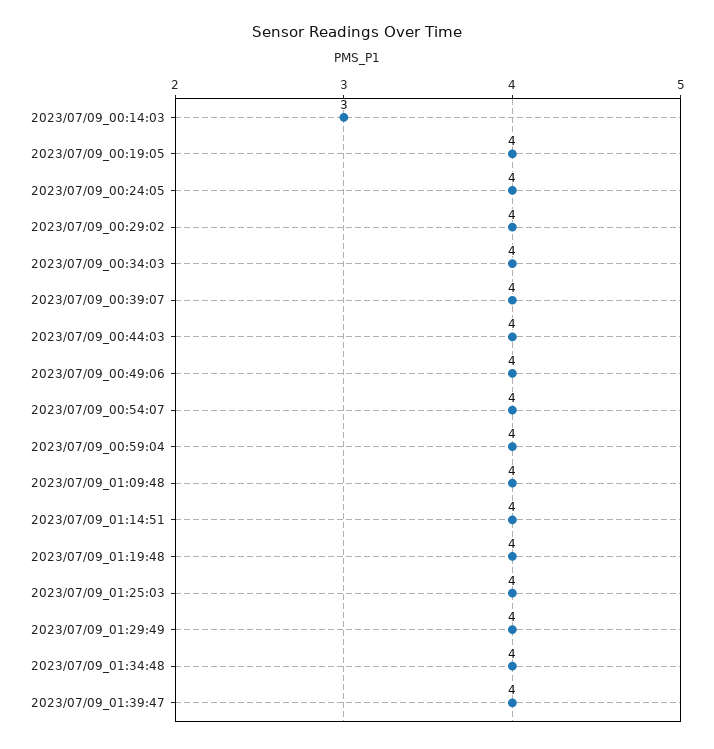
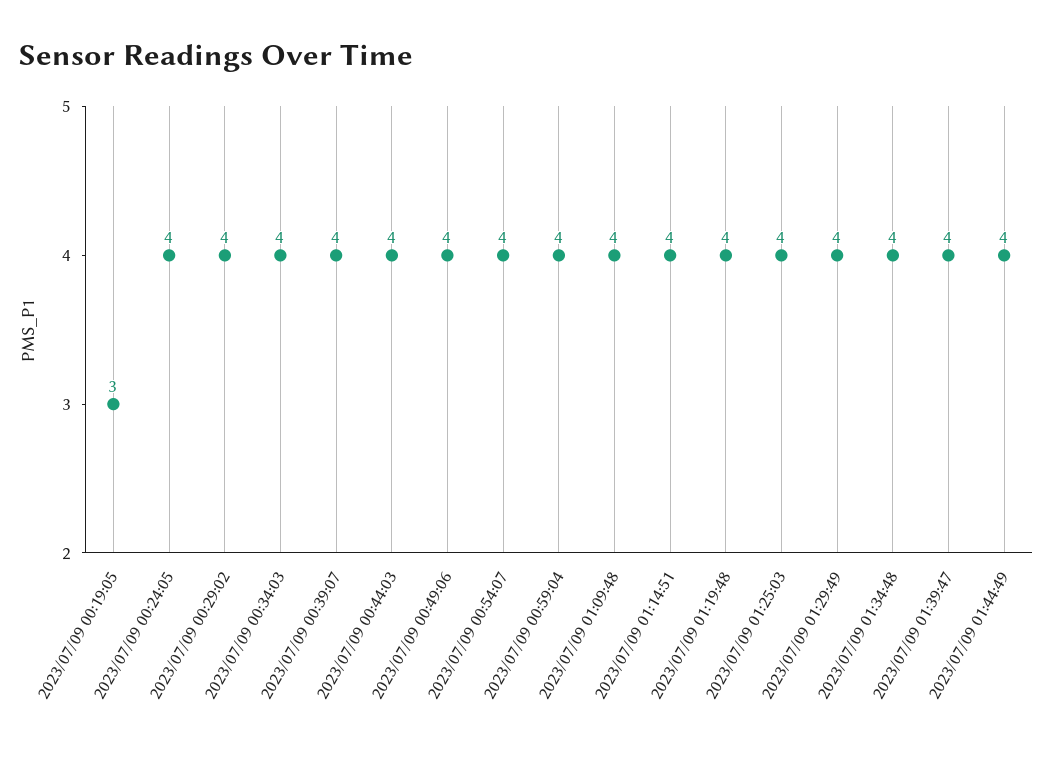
2023/07/09_00:14:03: 3 -> none
2023/07/09_00:19:05: 4 -> 3
2023/07/09 01:44:49: none -> 4

